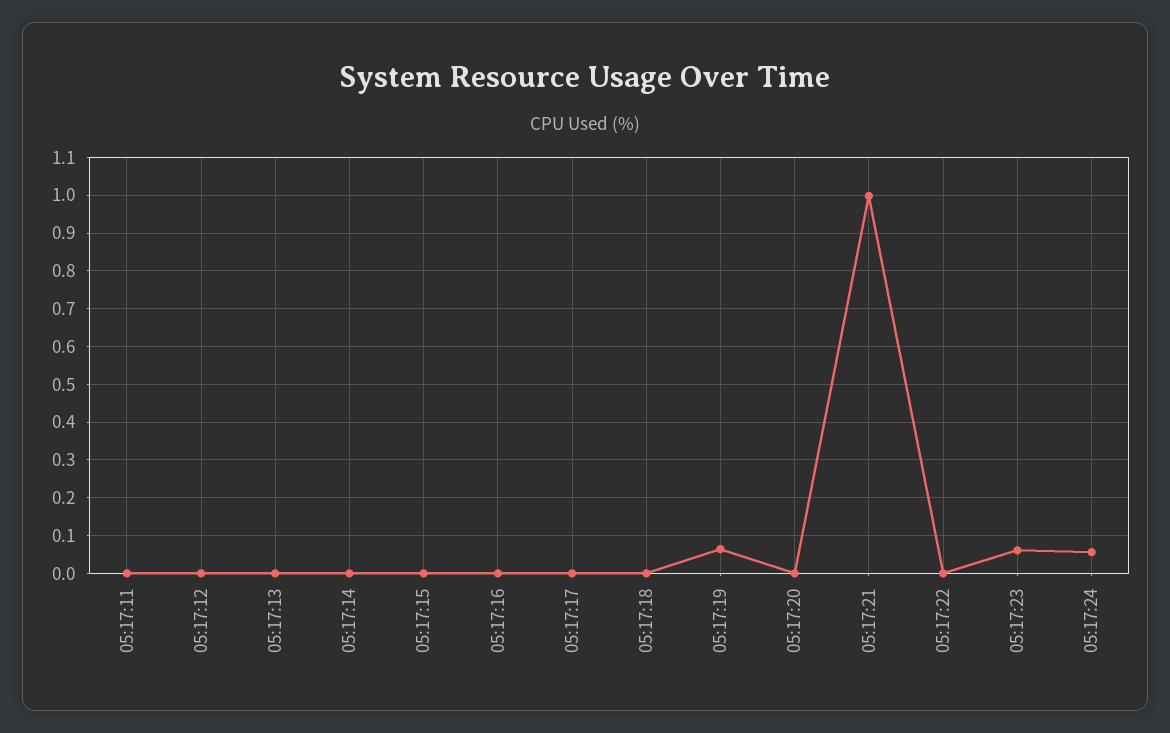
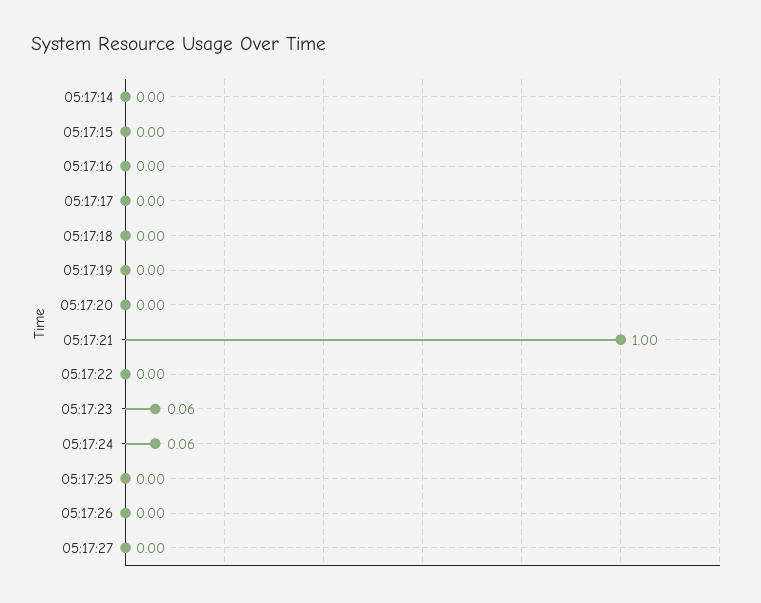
05:17:11: 0 -> none
05:17:12: 0 -> none
05:17:13: 0 -> none
05:17:19: 0.06 -> 0
05:17:25: none -> 0
05:17:26: none -> 0
05:17:27: none -> 0

